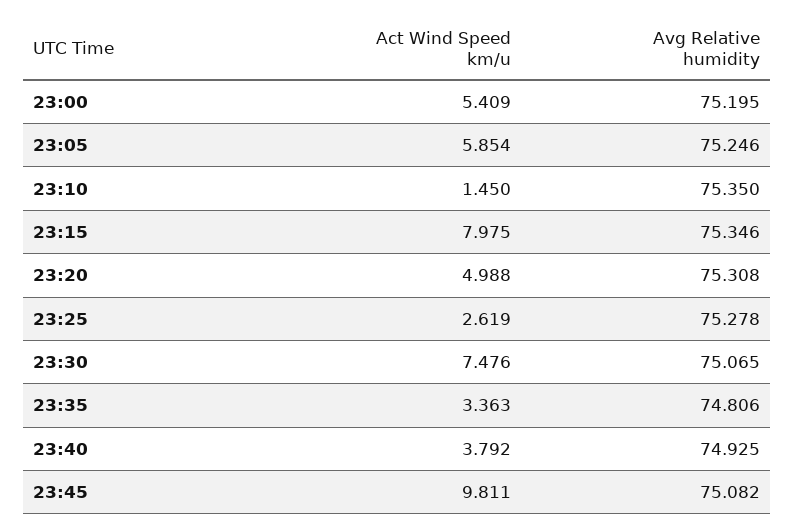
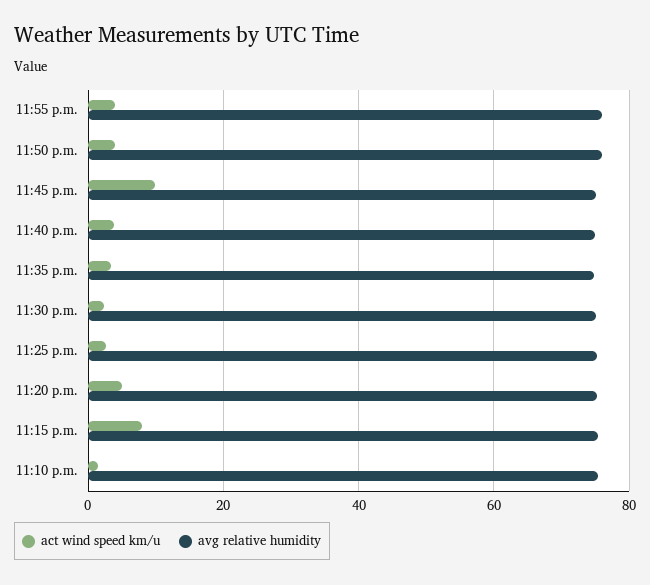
Act Wind Speed km/u, 23:00: 5.409 -> none
Avg Relative humidity, 23:00: 75.195 -> none
Act Wind Speed km/u, 23:05: 5.854 -> none
Avg Relative humidity, 23:05: 75.246 -> none
Act Wind Speed km/u, 23:30: 7.476 -> 2
Act Wind Speed km/u, 11:55 p.m.: none -> 4
Avg Relative humidity, 11:55 p.m.: none -> 76
Act Wind Speed km/u, 11:50 p.m.: none -> 4
Avg Relative humidity, 11:50 p.m.: none -> 76

